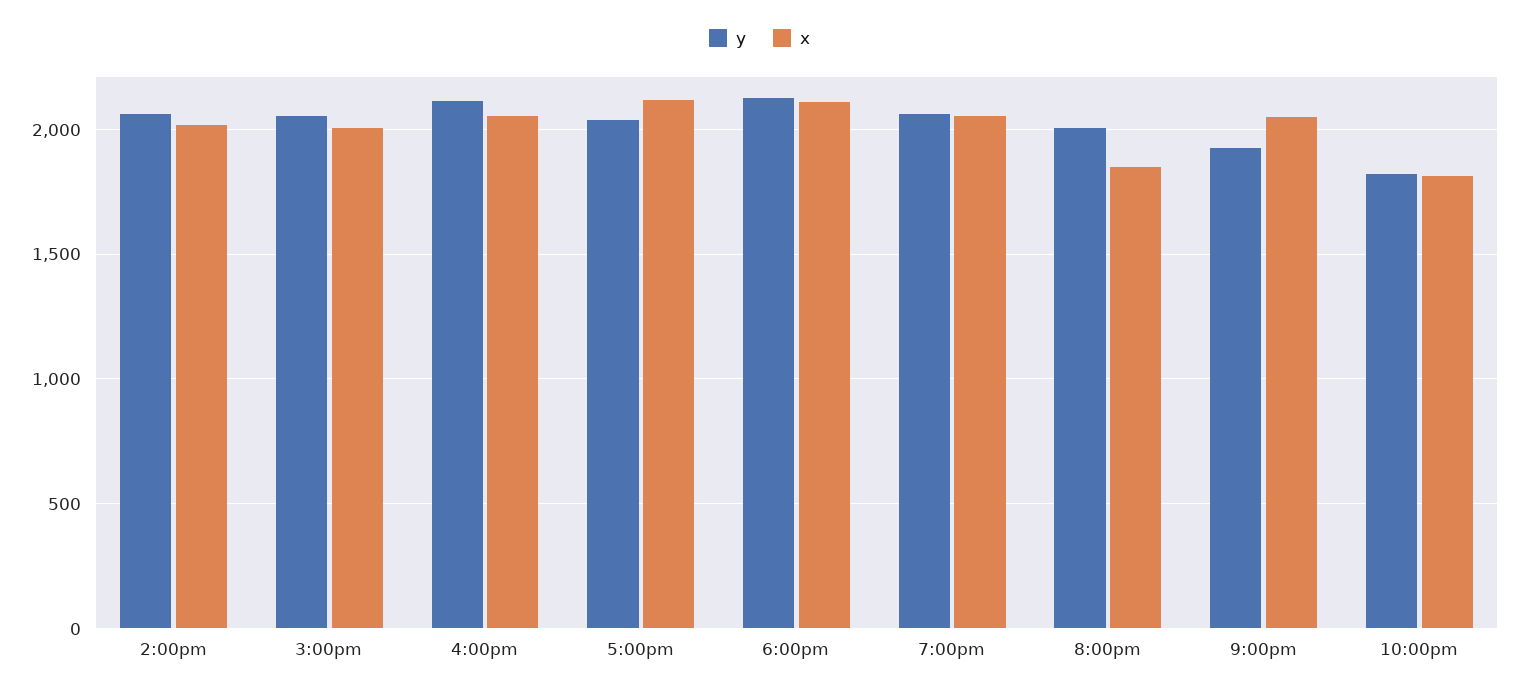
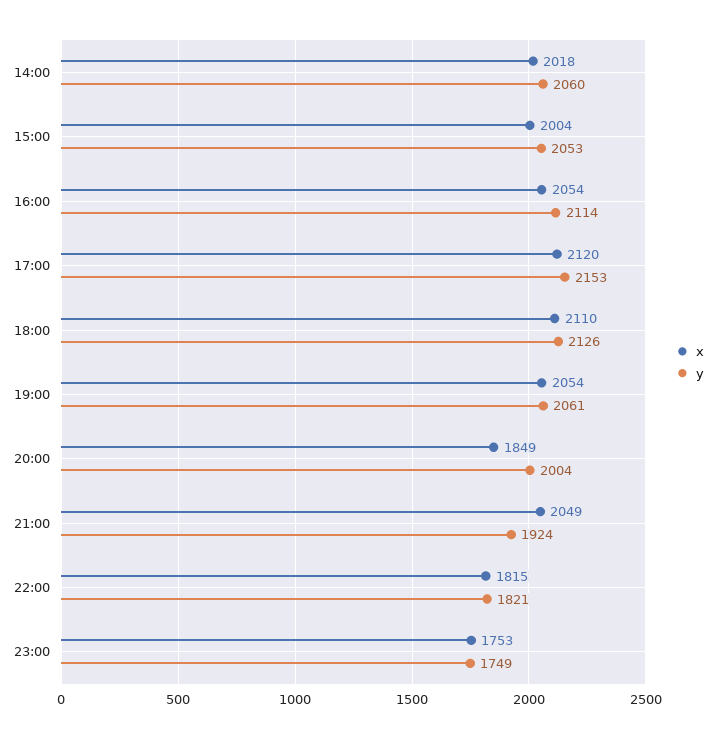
y, 5:00pm: 2050 -> 2153
x, 23:00: none -> 1753
y, 23:00: none -> 1749

